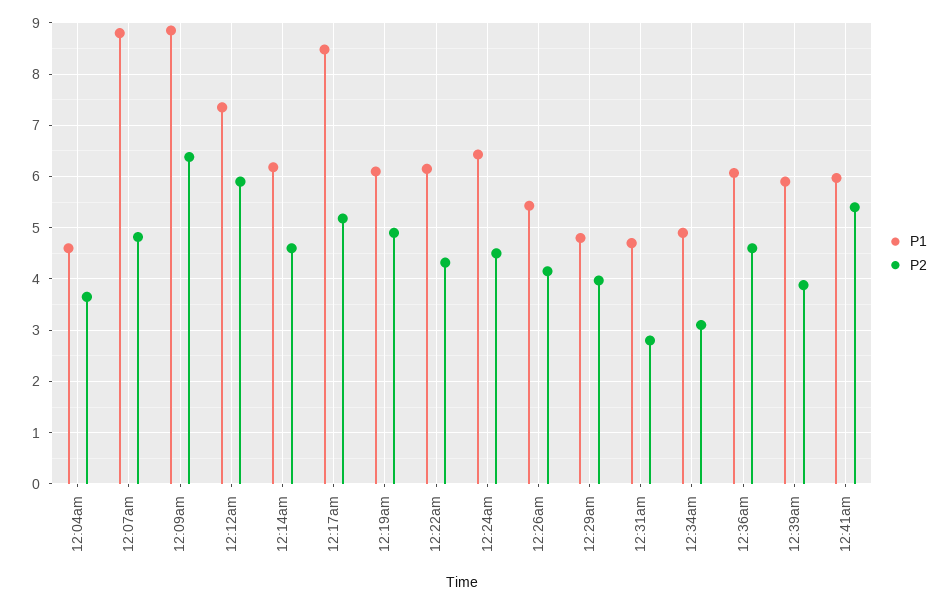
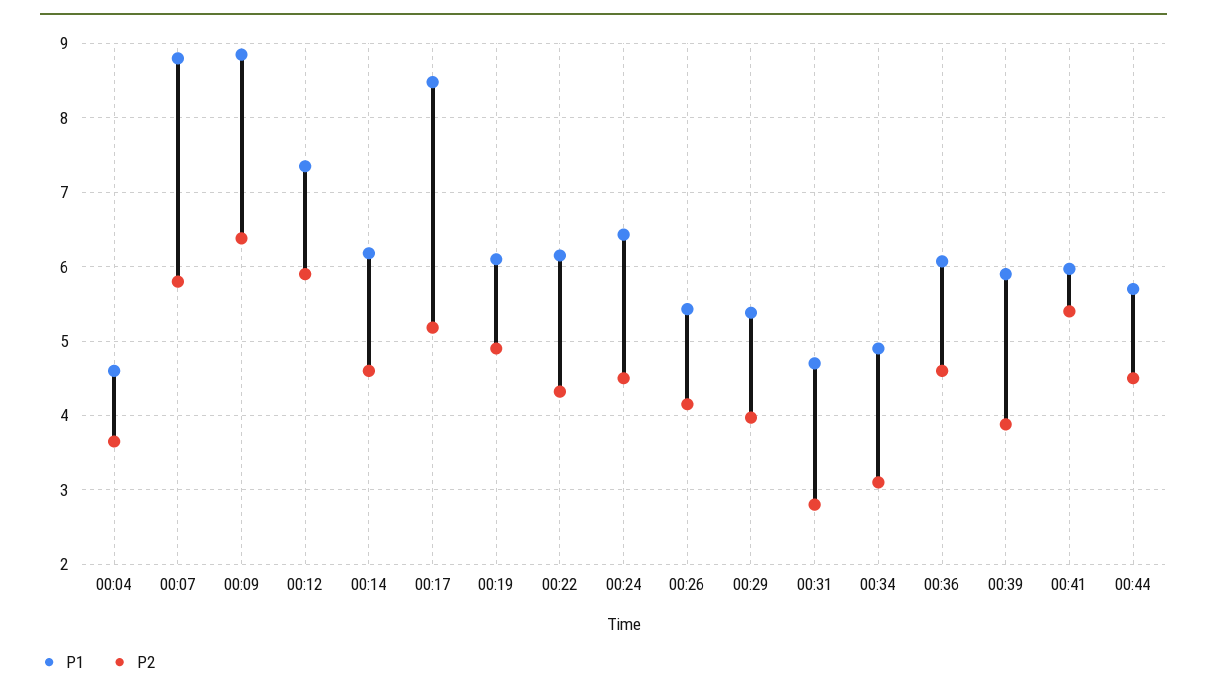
P2, 12:07am: 4.8 -> 5.8
P1, 12:29am: 4.8 -> 5.4
P1, 00:44: none -> 5.7
P2, 00:44: none -> 4.5

